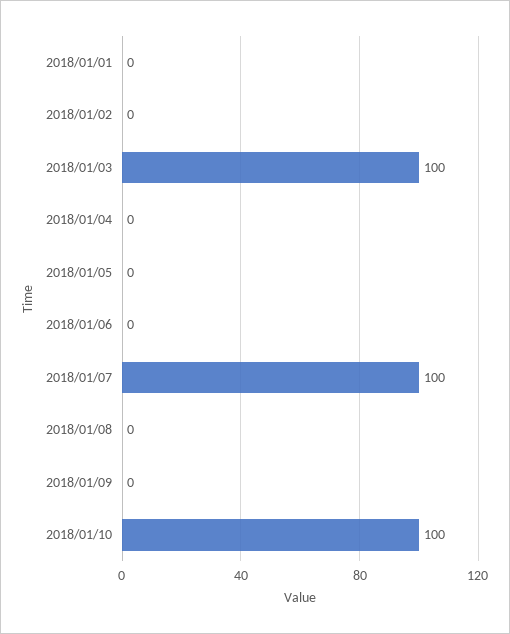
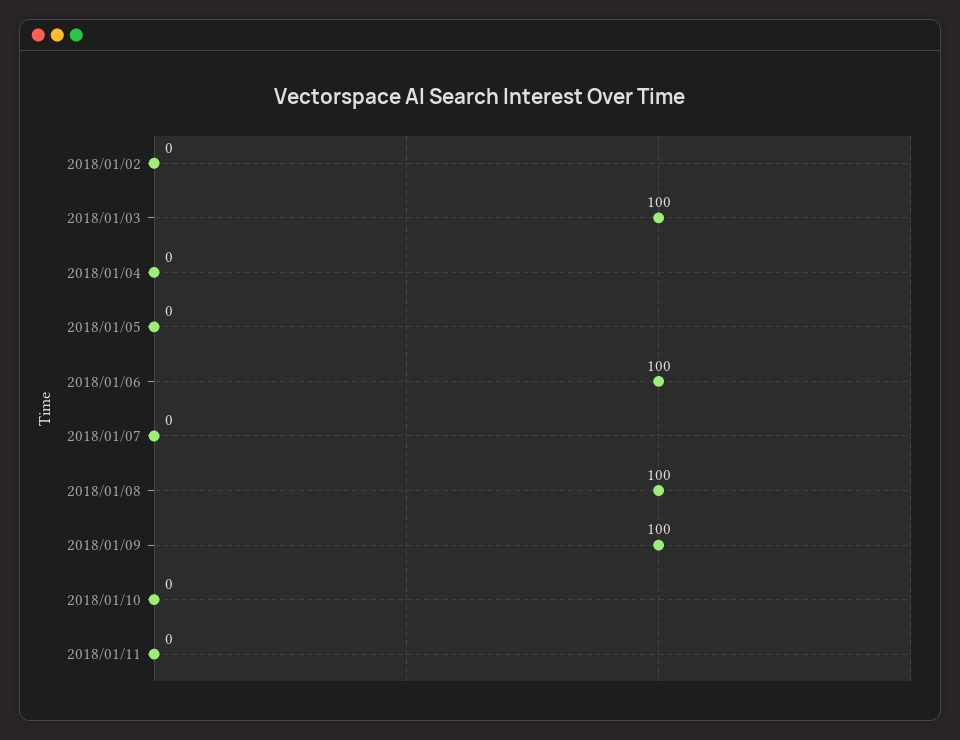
2018/01/01: 0 -> none
2018/01/06: 0 -> 100
2018/01/07: 100 -> 0
2018/01/08: 0 -> 100
2018/01/09: 0 -> 100
2018/01/10: 100 -> 0
2018/01/11: none -> 0

